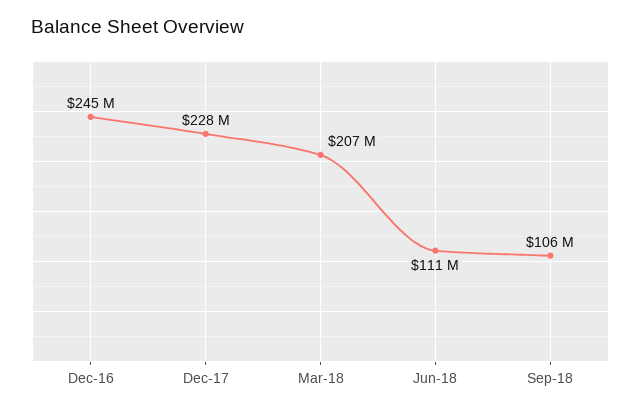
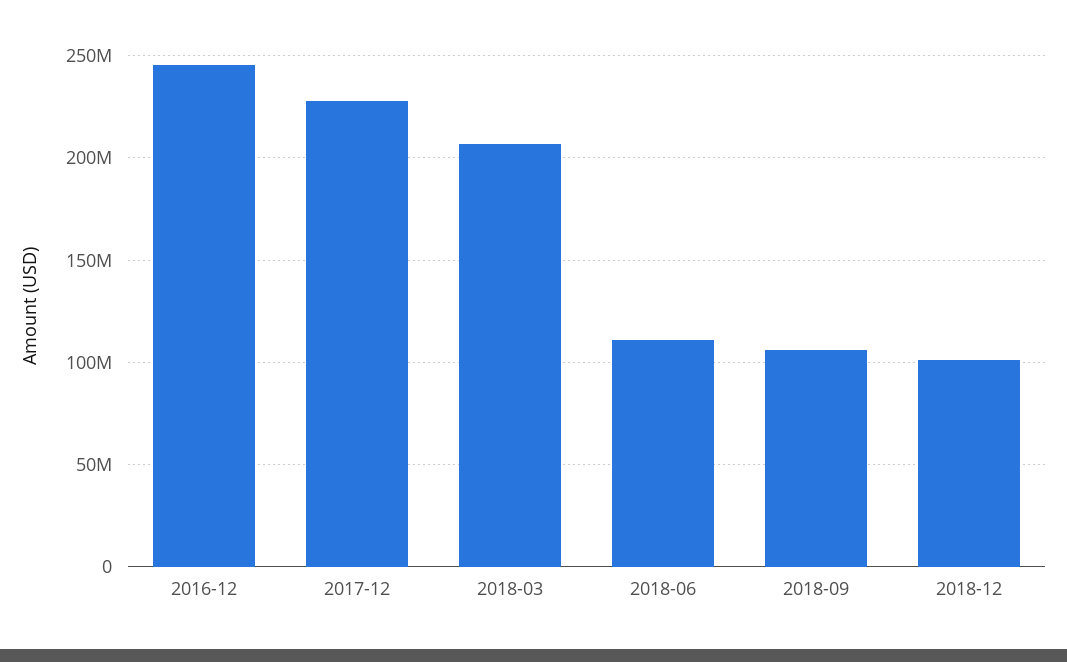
2018-12: none -> 100000000

